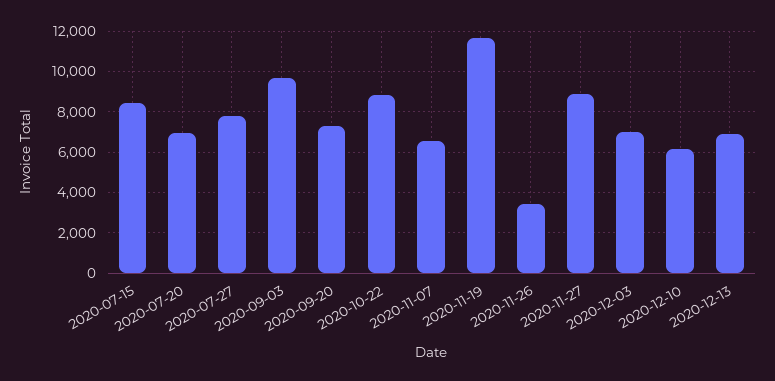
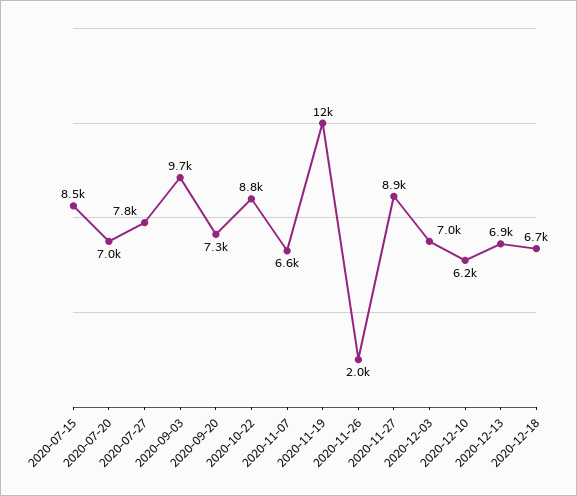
2020-11-26: 3500 -> 2000
2020-12-18: none -> 6700

